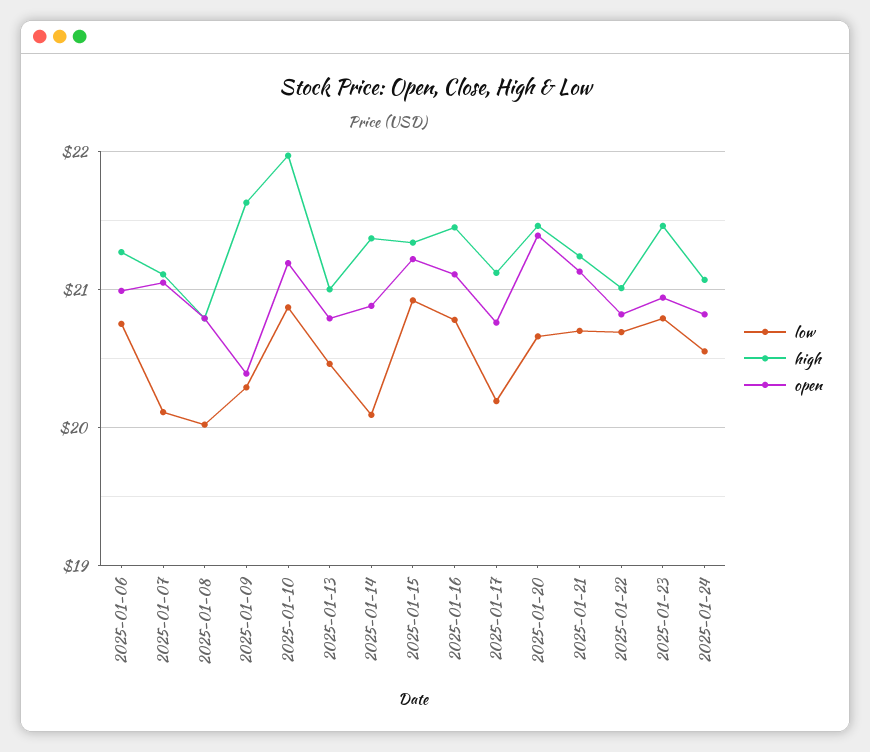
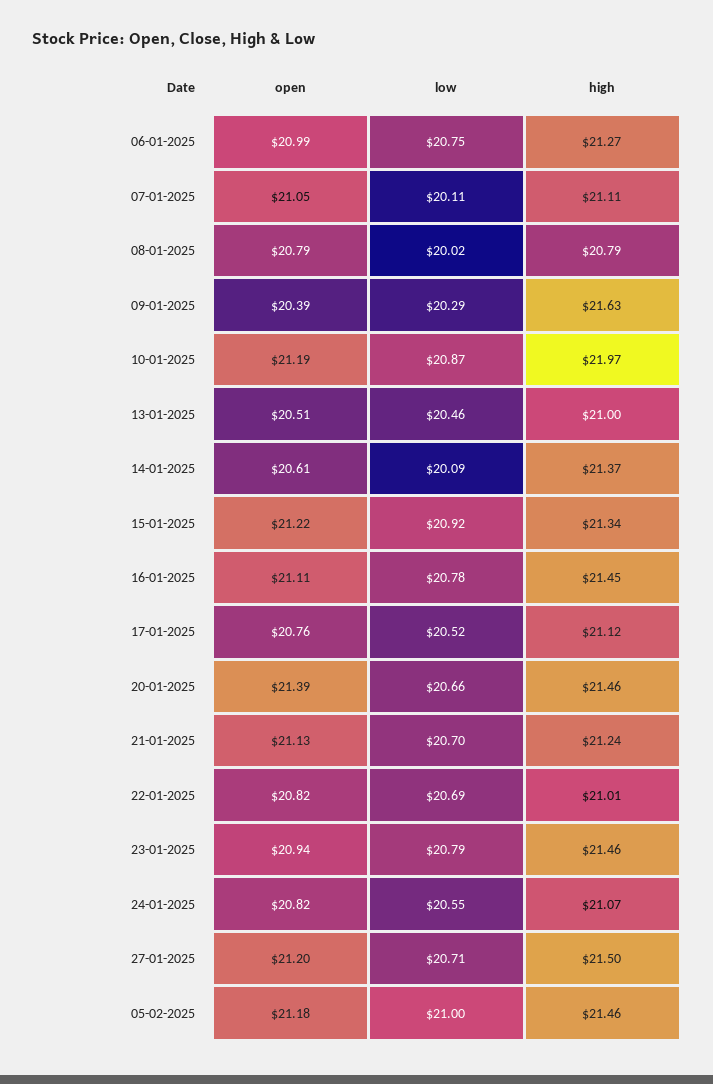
open, 2025-01-13: 20.8 -> 20.51
open, 2025-01-14: 20.9 -> 20.61
low, 2025-01-17: 20.2 -> 20.52
open, 27-01-2025: none -> 21.2
low, 27-01-2025: none -> 20.71
high, 27-01-2025: none -> 21.5
open, 05-02-2025: none -> 21.18
low, 05-02-2025: none -> 21
high, 05-02-2025: none -> 21.46

